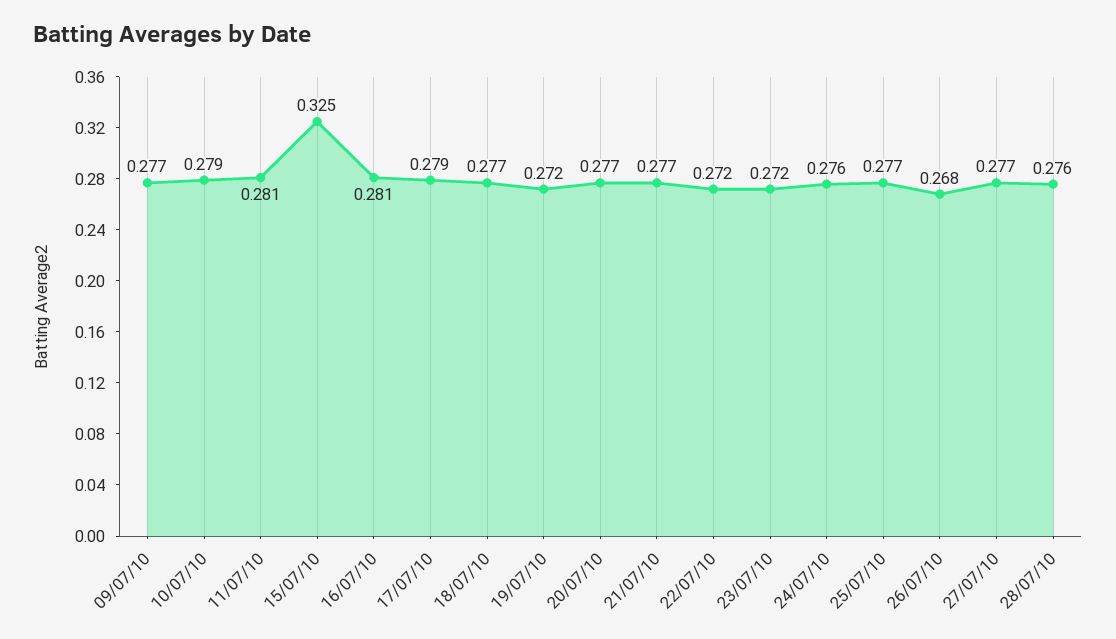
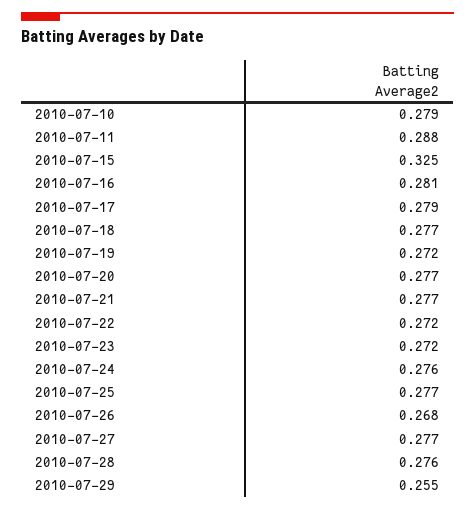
09/07/10: 0.277 -> none
11/07/10: 0.281 -> 0.288
2010-07-29: none -> 0.255

